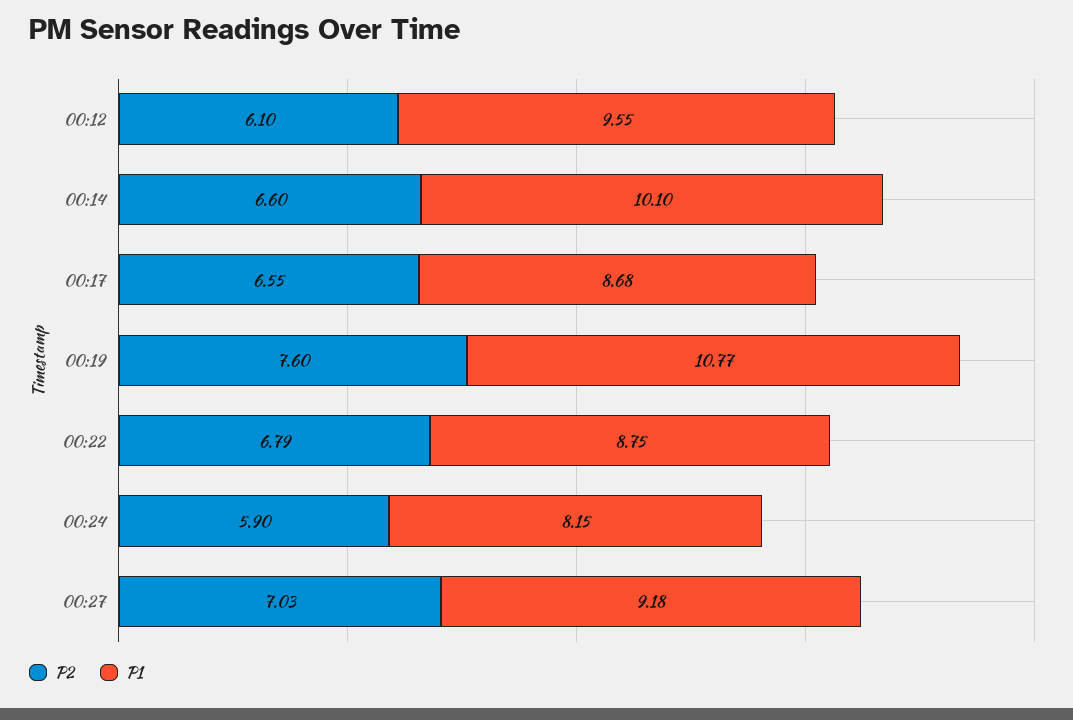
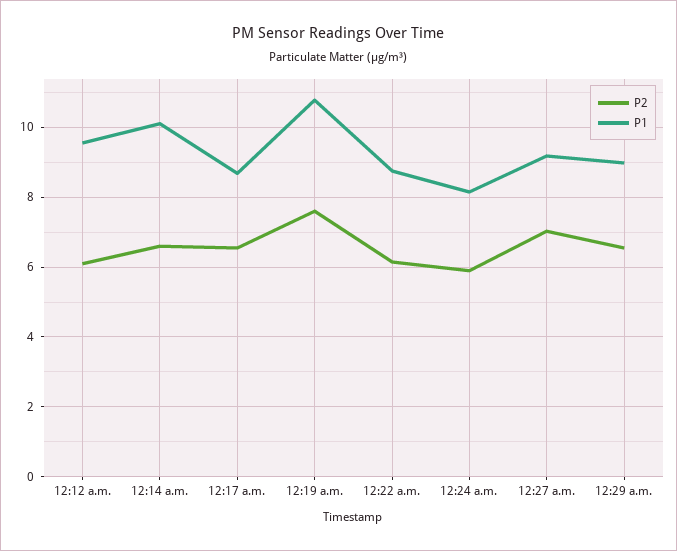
P2, 00:22: 6.79 -> 6.2
P2, 12:29 a.m.: none -> 6.6
P1, 12:29 a.m.: none -> 9

